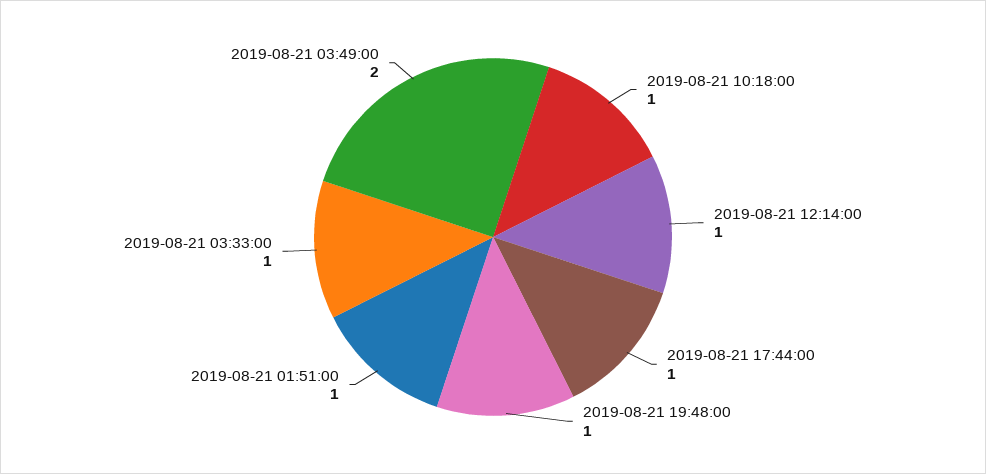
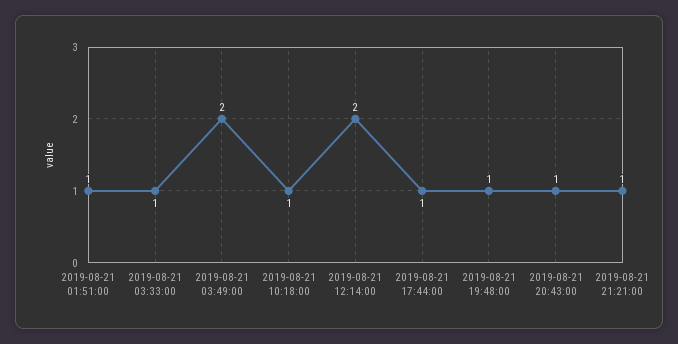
2019-08-21 12:14:00: 1 -> 2
2019-08-21 20:43:00: none -> 1
2019-08-21 21:21:00: none -> 1

